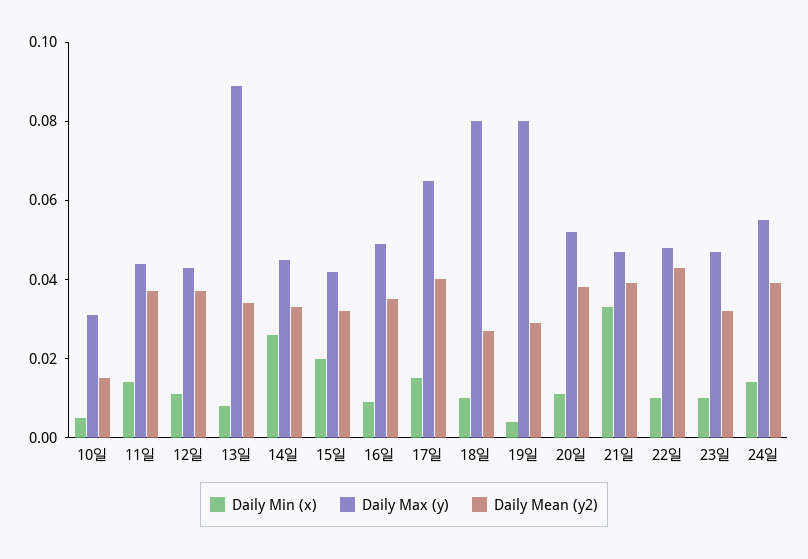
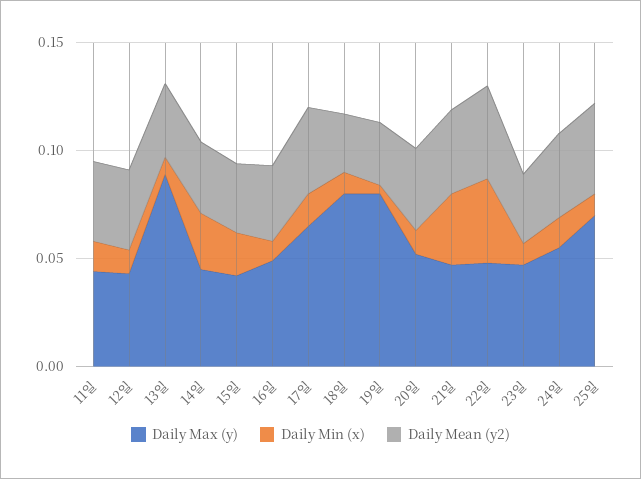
Daily Min (x), 10일: 0.005 -> none
Daily Max (y), 10일: 0.03 -> none
Daily Mean (y2), 10일: 0.015 -> none
Daily Min (x), 22일: 0.01 -> 0.04
Daily Max (y), 25일: none -> 0.07
Daily Min (x), 25일: none -> 0.01
Daily Mean (y2), 25일: none -> 0.04

